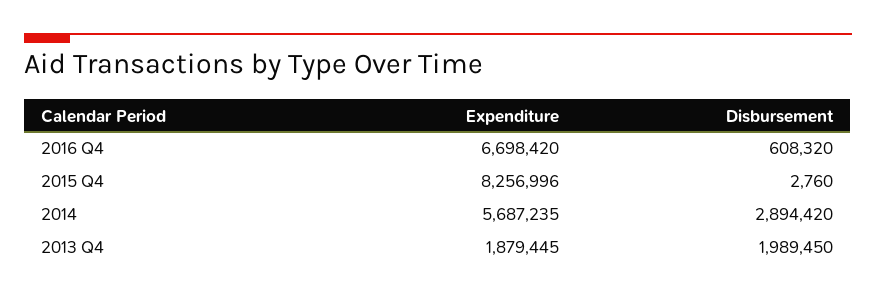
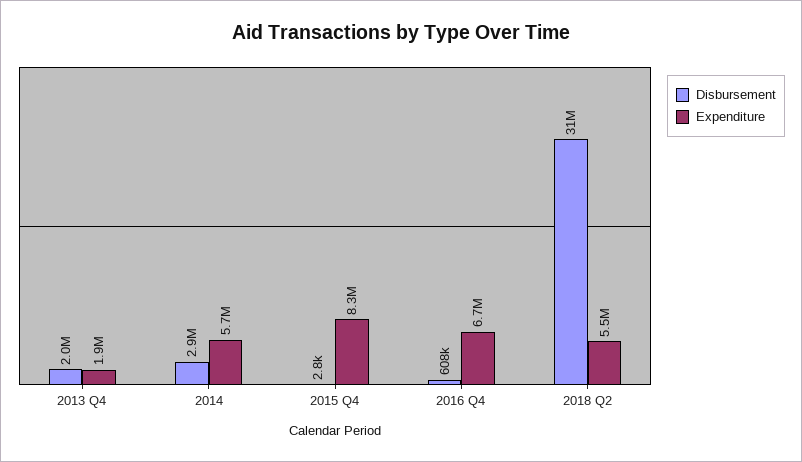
Disbursement, 2018 Q2: none -> 31000000
Expenditure, 2018 Q2: none -> 5500000

